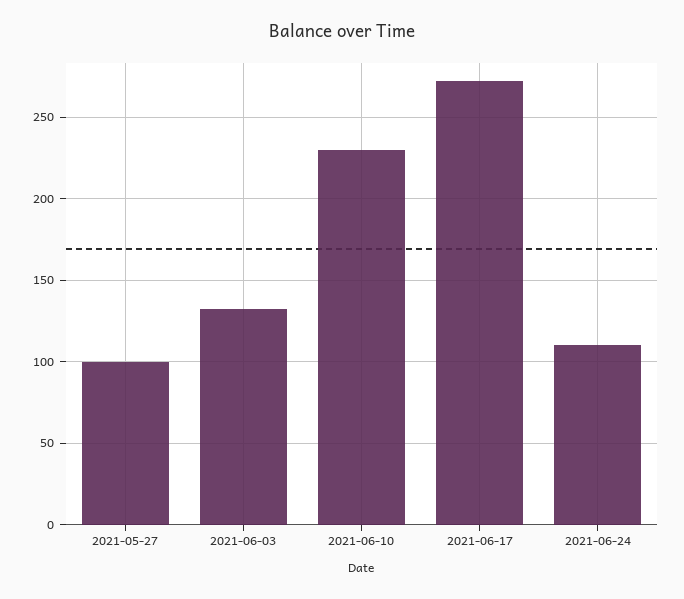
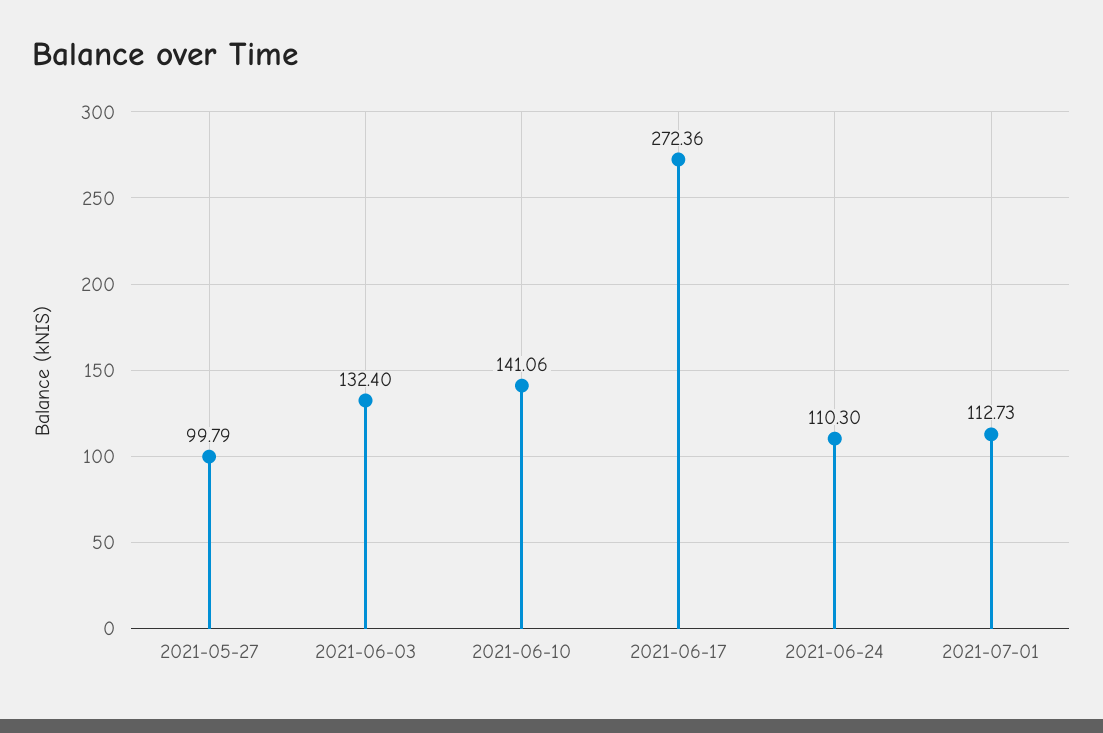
2021-06-10: 230 -> 141.06
2021-07-01: none -> 112.73

